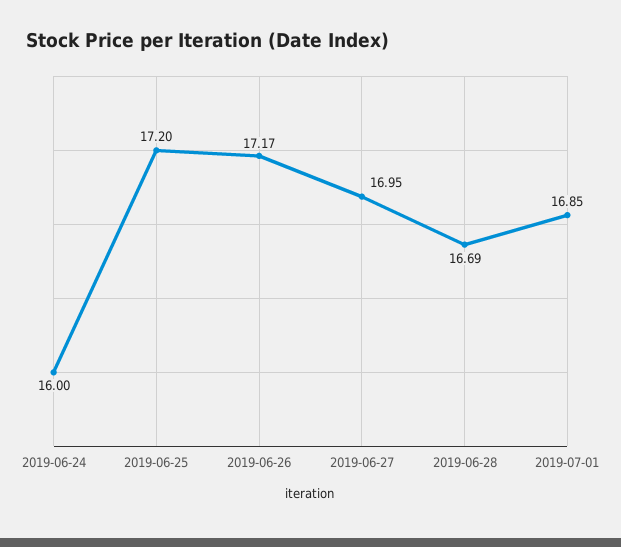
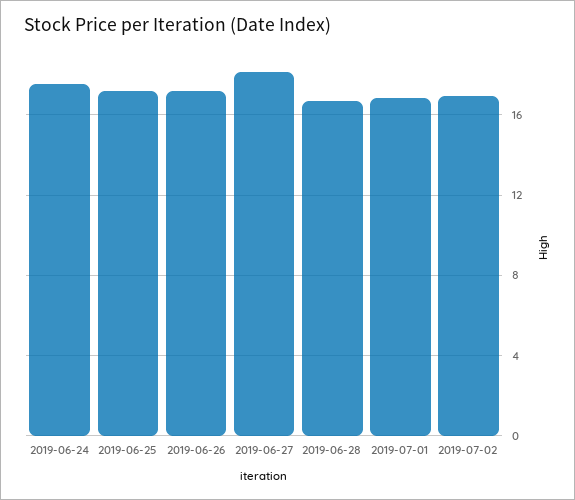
2019-06-24: 16 -> 17.5
2019-06-27: 16.95 -> 18
2019-07-02: none -> 17

